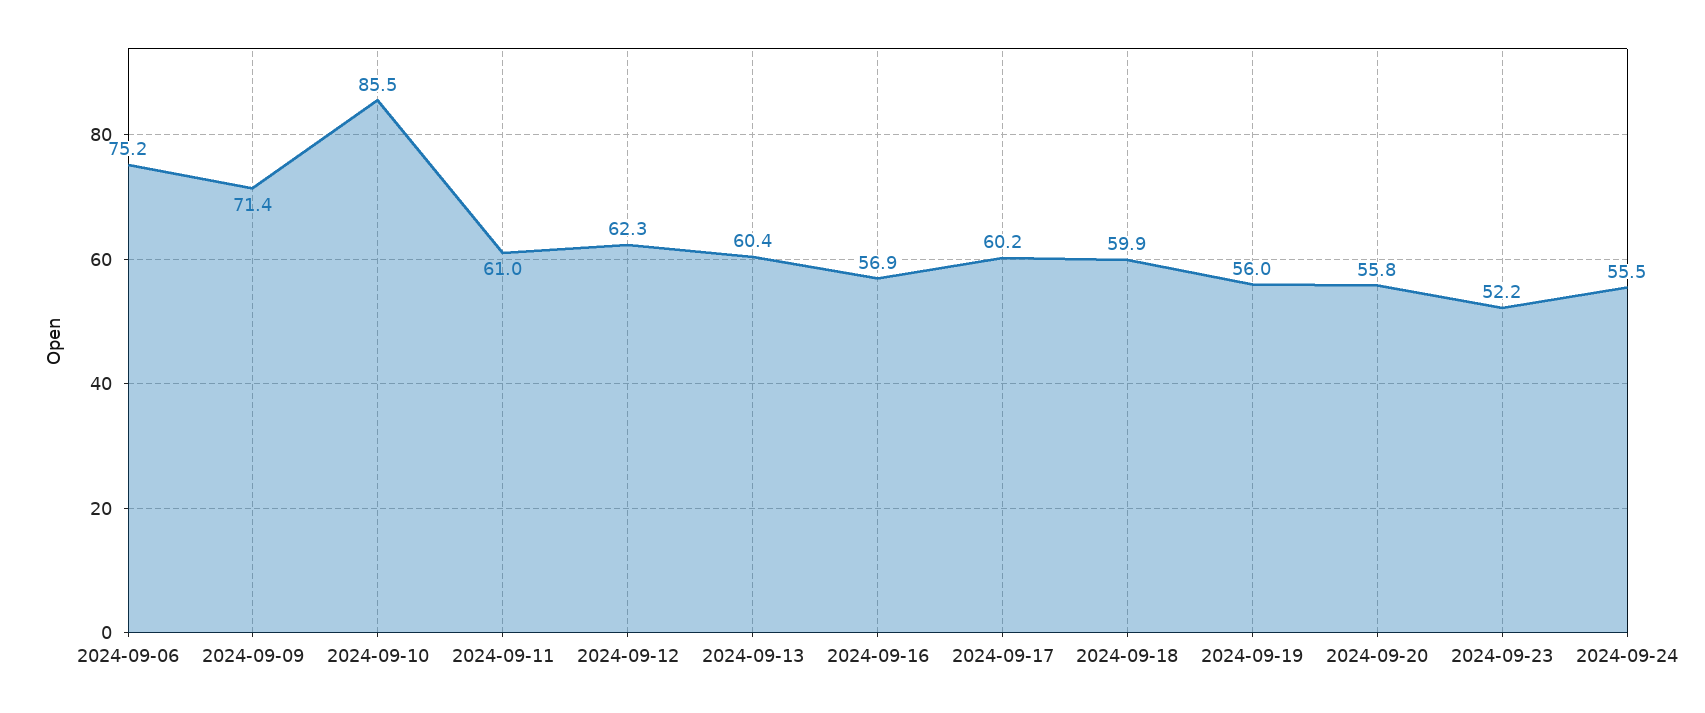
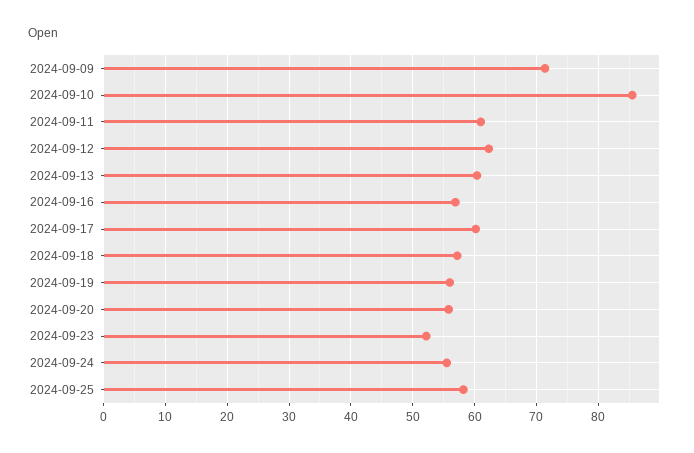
2024-09-06: 75.2 -> none
2024-09-18: 59.9 -> 57
2024-09-25: none -> 58

